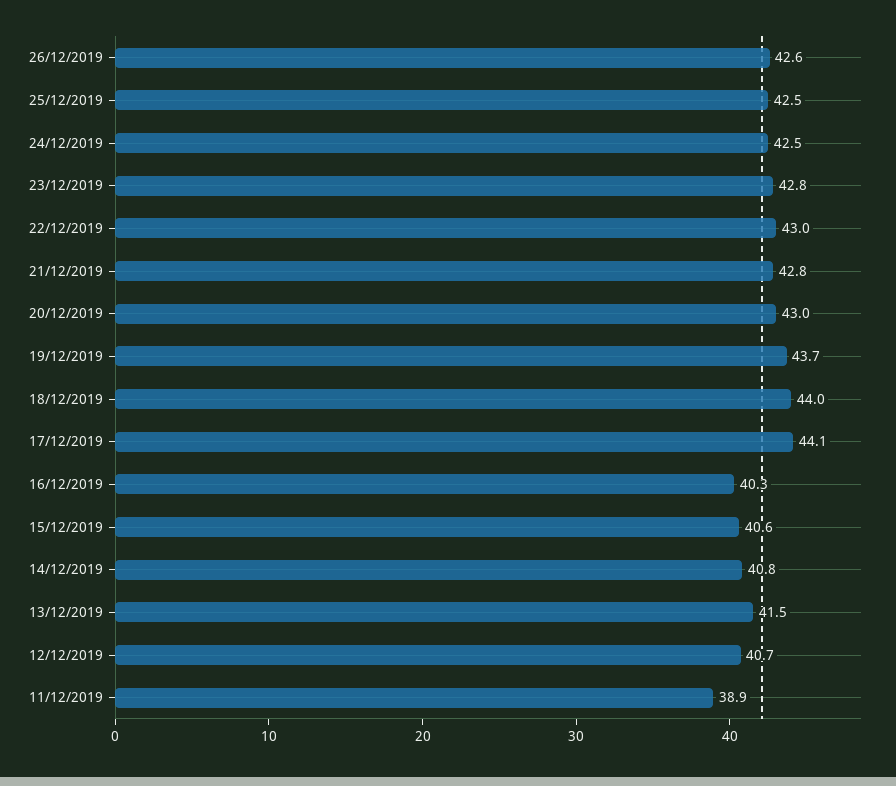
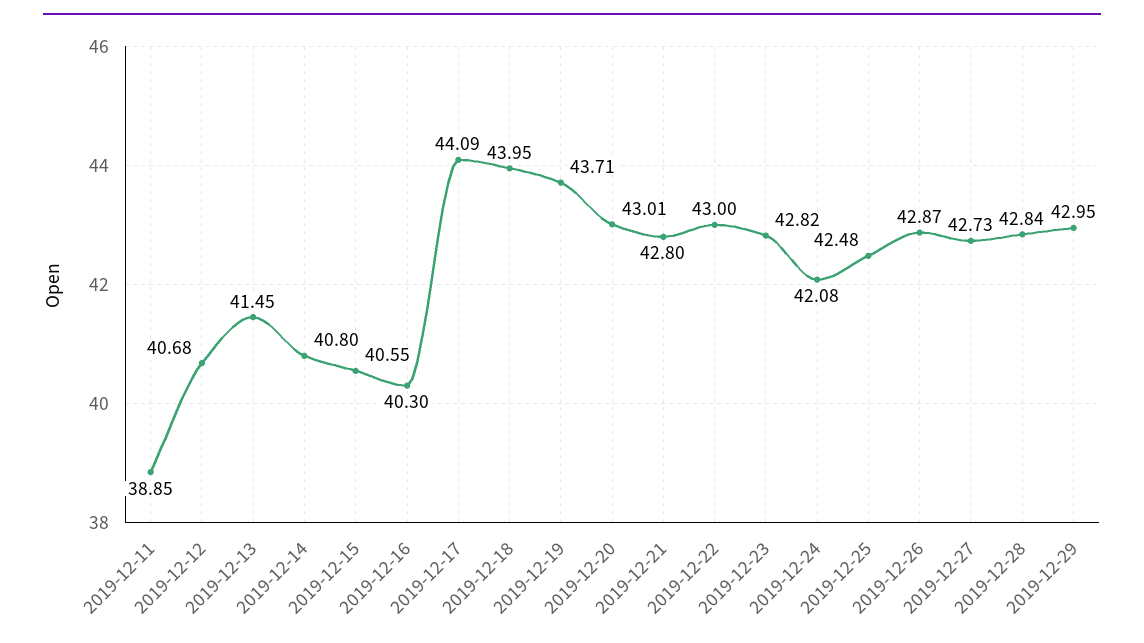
26/12/2019: 42.6 -> 42.87
24/12/2019: 42.5 -> 42.08
2019-12-27: none -> 42.73
2019-12-28: none -> 42.84
2019-12-29: none -> 42.95

